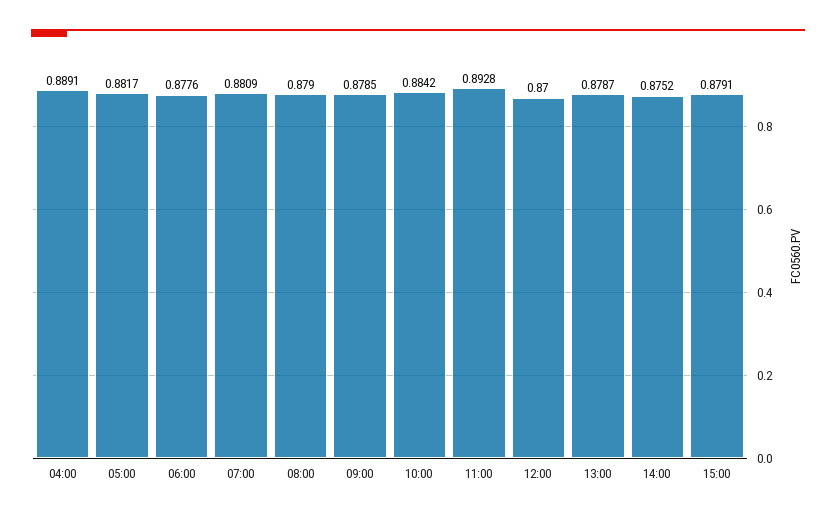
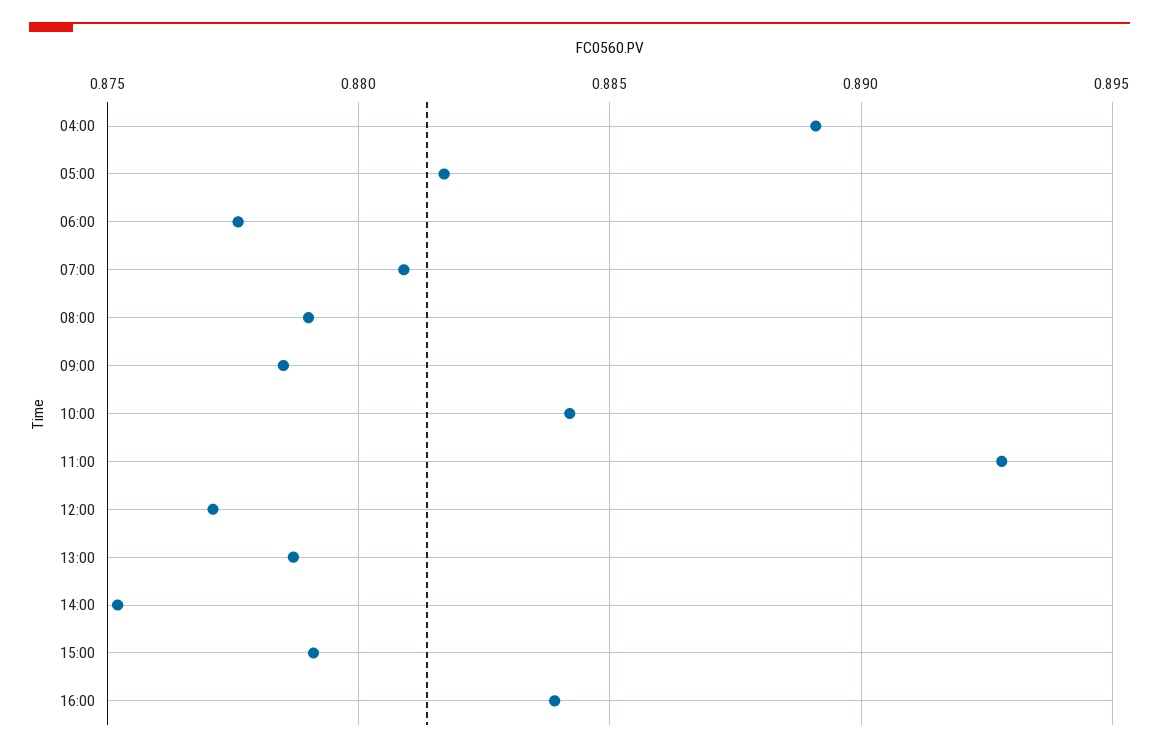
12:00: 0.87 -> 0.877
16:00: none -> 0.884

